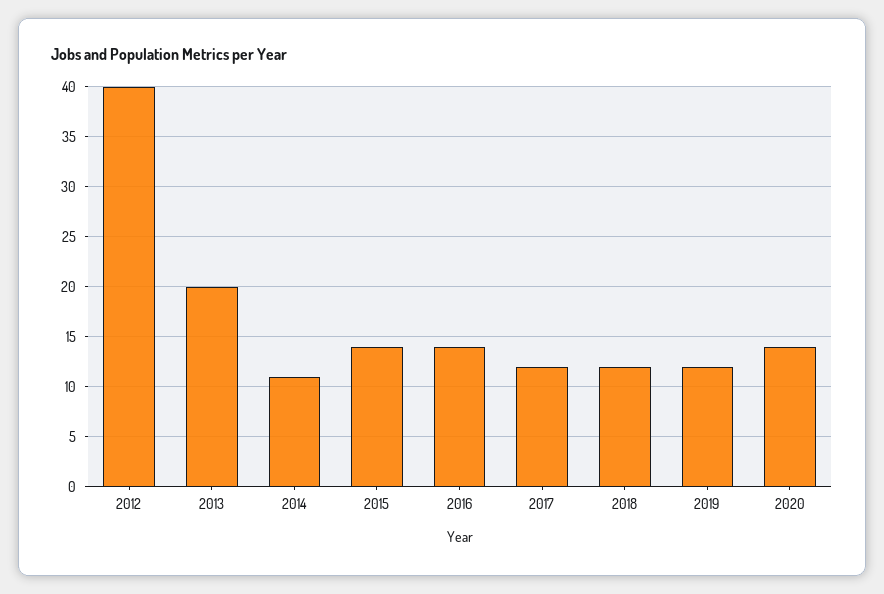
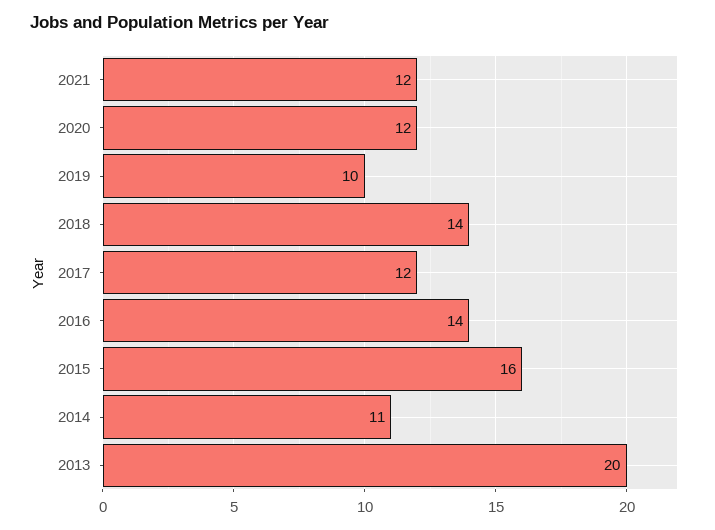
2012: 40 -> none
2015: 14 -> 16
2018: 12 -> 14
2019: 12 -> 10
2020: 14 -> 12
2021: none -> 12

